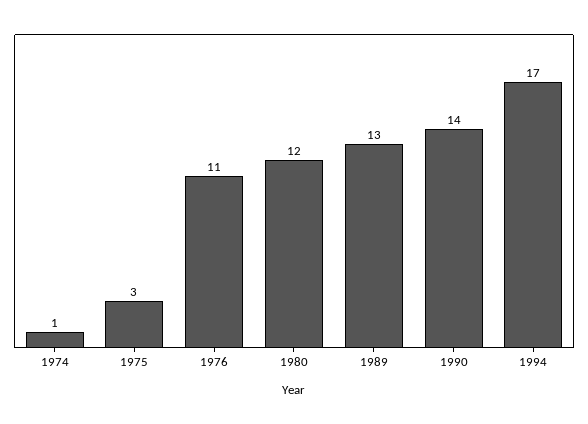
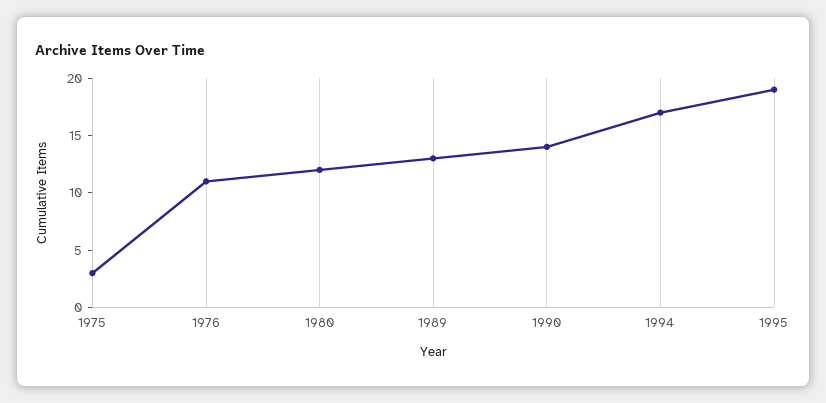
1974: 1 -> none
1995: none -> 19

